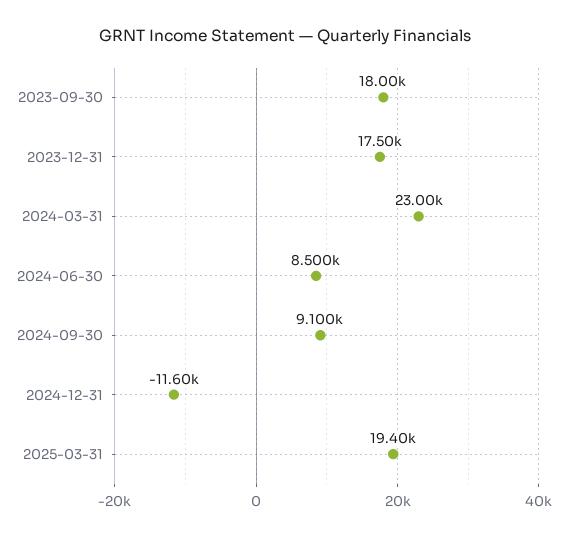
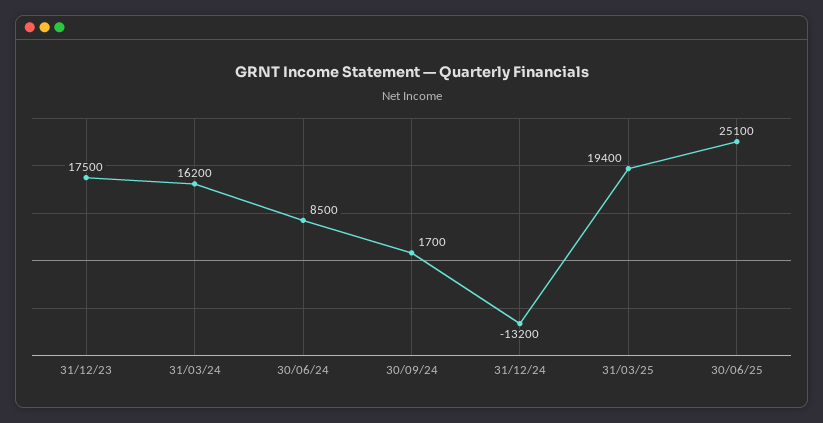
2023-09-30: 18000 -> none
2024-03-31: 23000 -> 16200
2024-09-30: 9100 -> 1700
2024-12-31: -11600 -> -13200
30/06/25: none -> 25100

